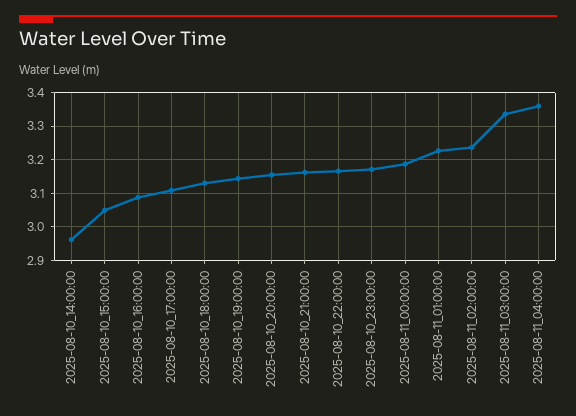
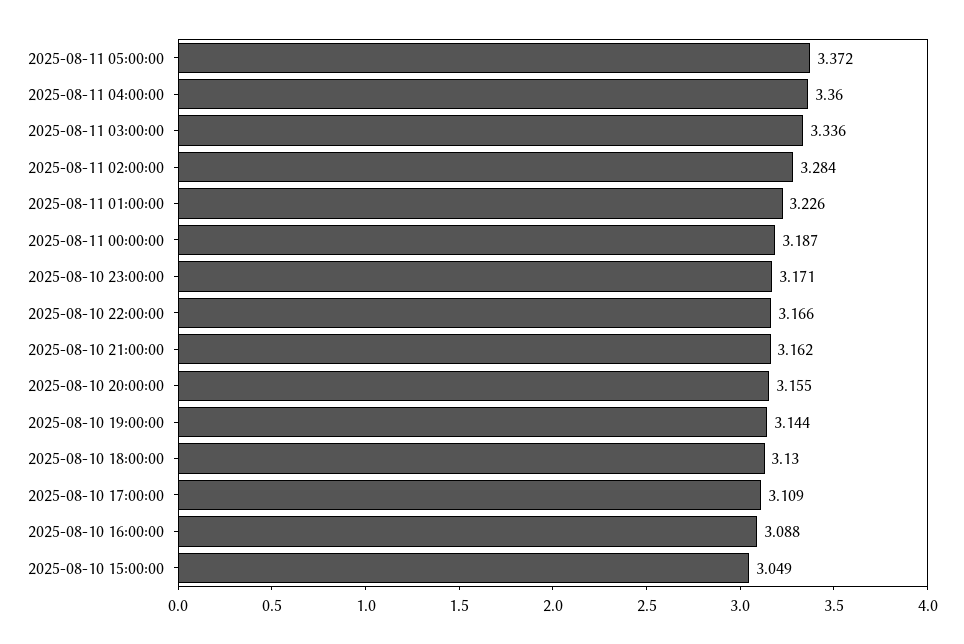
2025-08-10_14:00:00: 2.96 -> none
2025-08-11_02:00:00: 3.24 -> 3.284
2025-08-11 05:00:00: none -> 3.372

